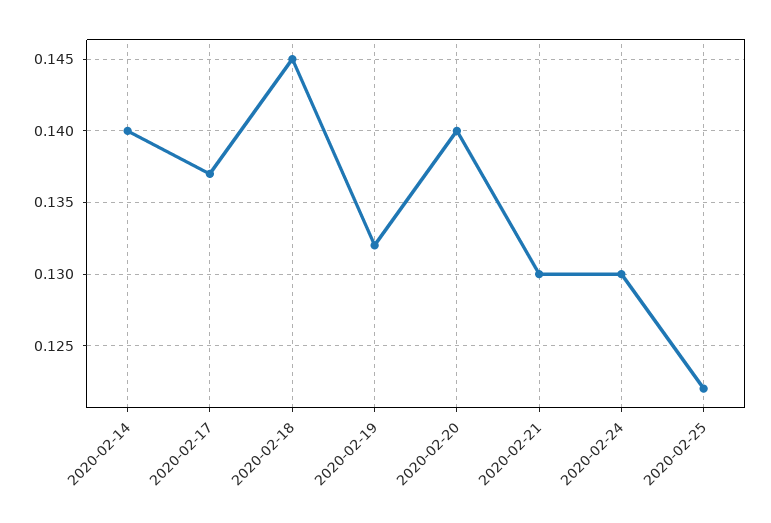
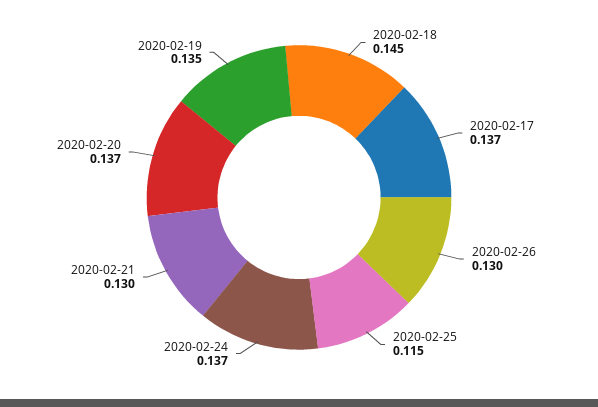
2020-02-14: 0.14 -> none
2020-02-19: 0.132 -> 0.135
2020-02-20: 0.14 -> 0.137
2020-02-24: 0.13 -> 0.137
2020-02-25: 0.122 -> 0.115
2020-02-26: none -> 0.13

